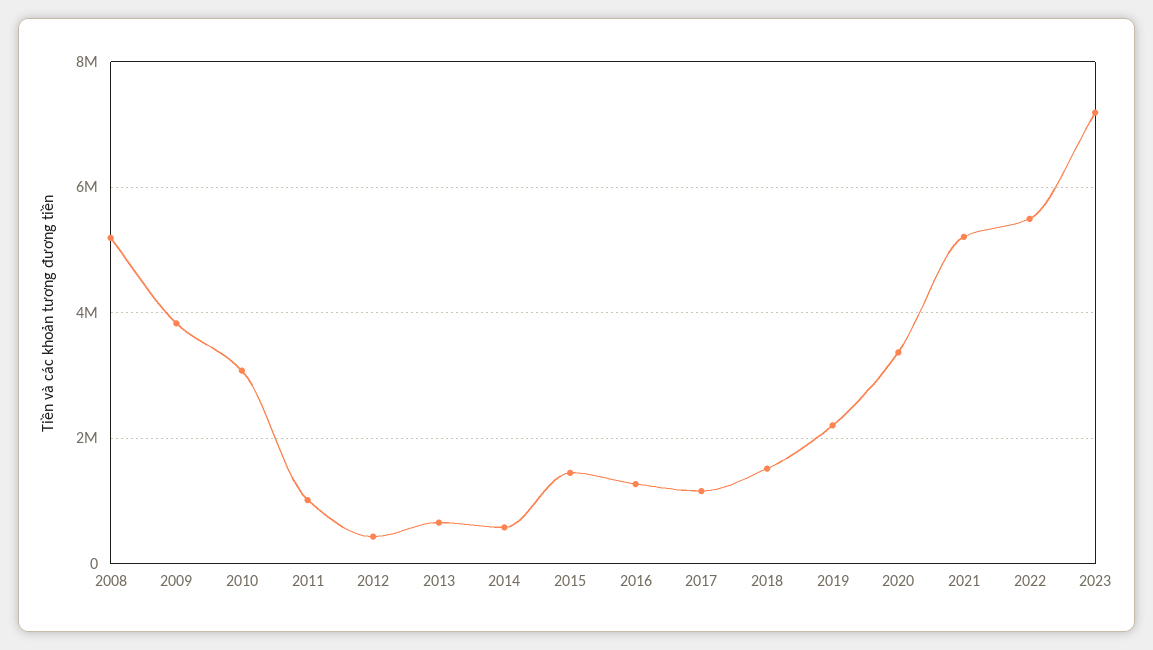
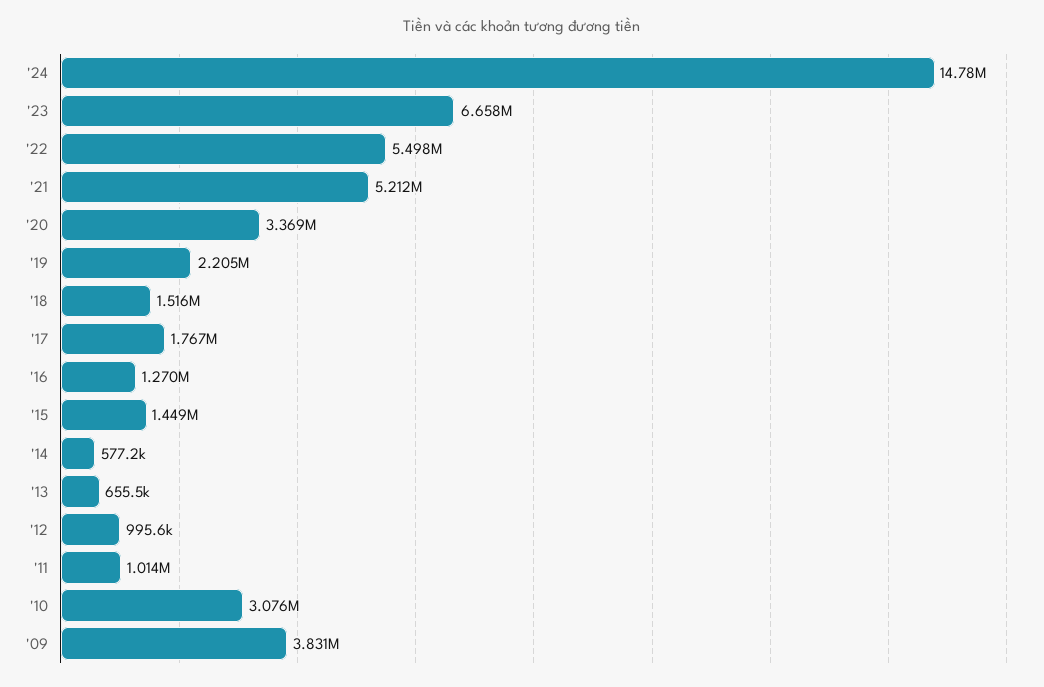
2008: 5200000 -> none
2012: 400000 -> 995600
2017: 1200000 -> 1767000
2023: 7200000 -> 6658000
'24: none -> 14780000

